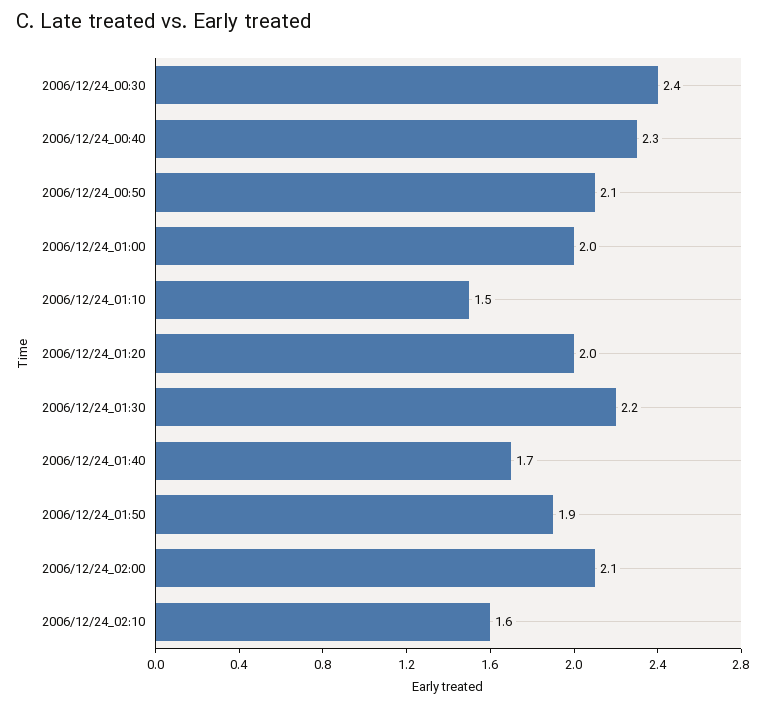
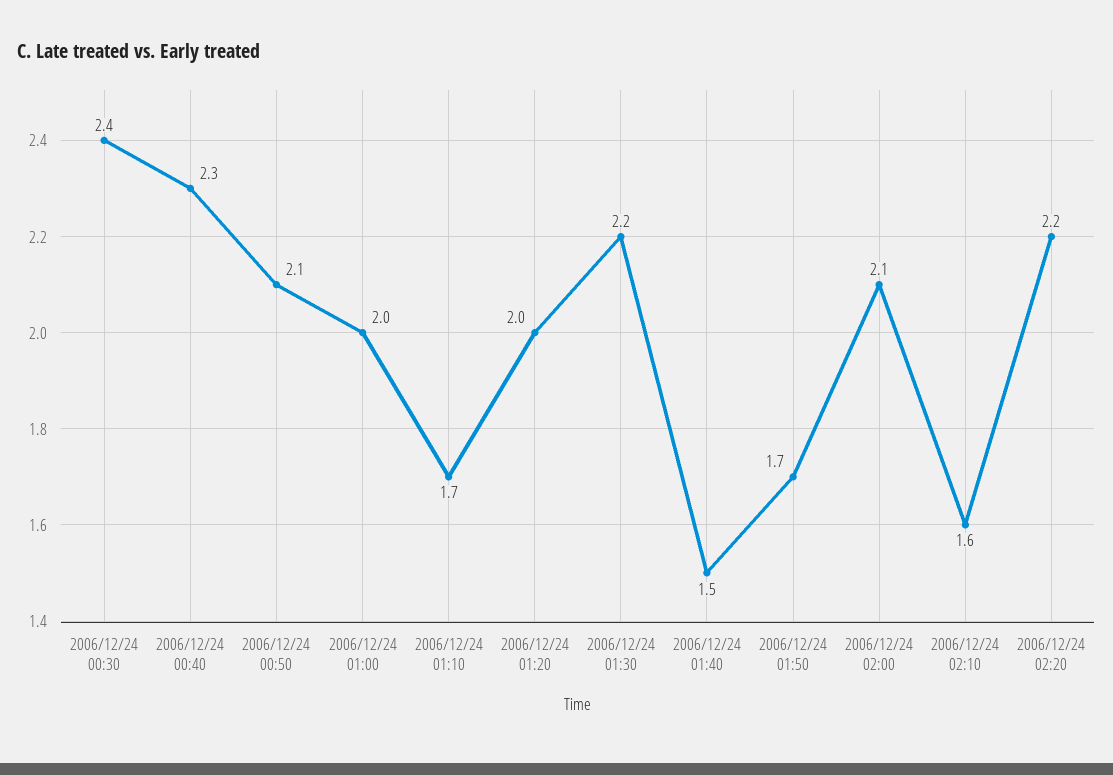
2006/12/24_01:10: 1.5 -> 1.7
2006/12/24_01:40: 1.7 -> 1.5
2006/12/24_01:50: 1.9 -> 1.7
2006/12/24 02:20: none -> 2.2

